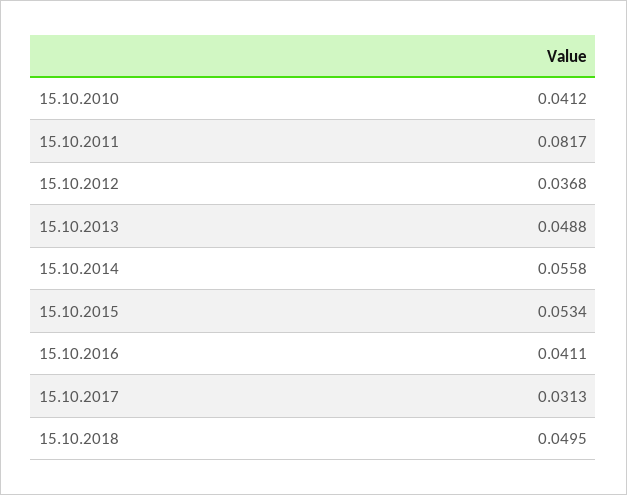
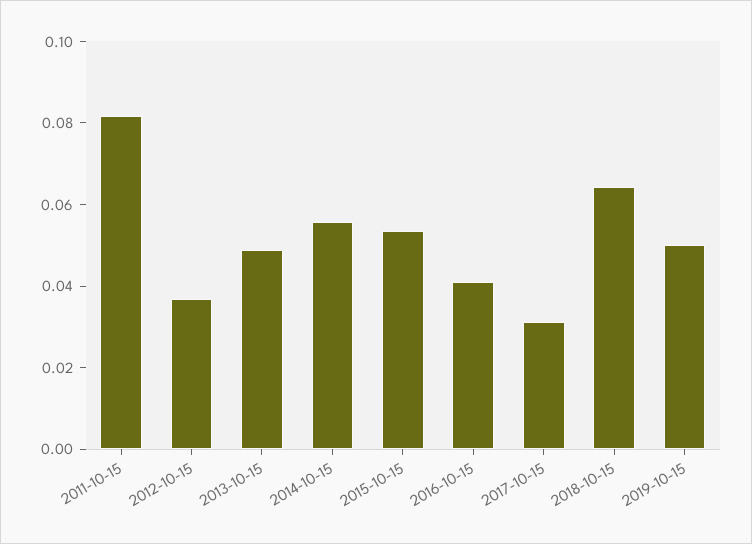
15.10.2010: 0.0412 -> none
15.10.2018: 0.0495 -> 0.065
2019-10-15: none -> 0.05

